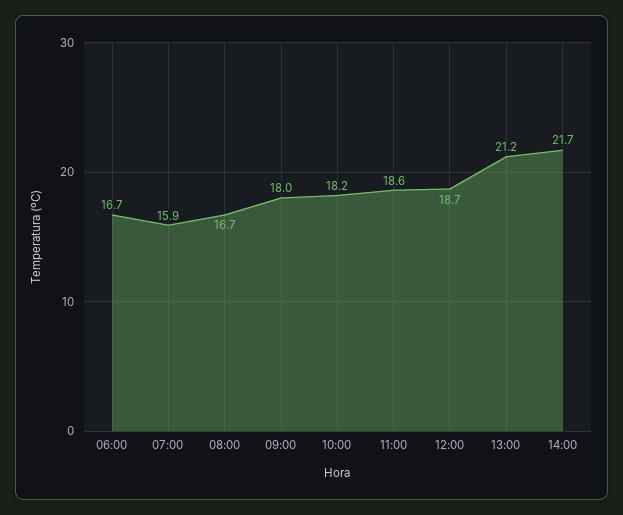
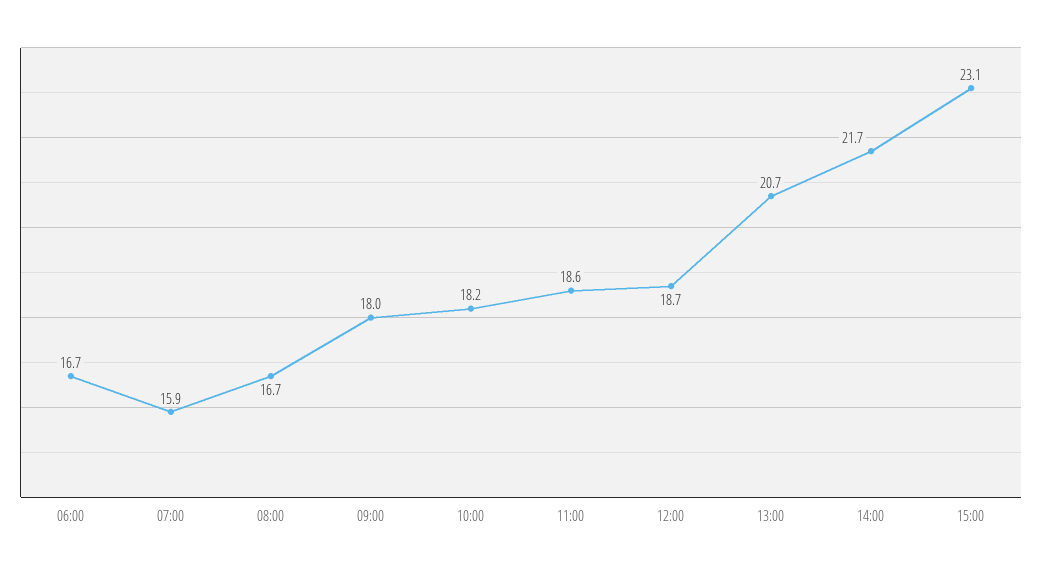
13:00: 21.2 -> 20.7
15:00: none -> 23.1

